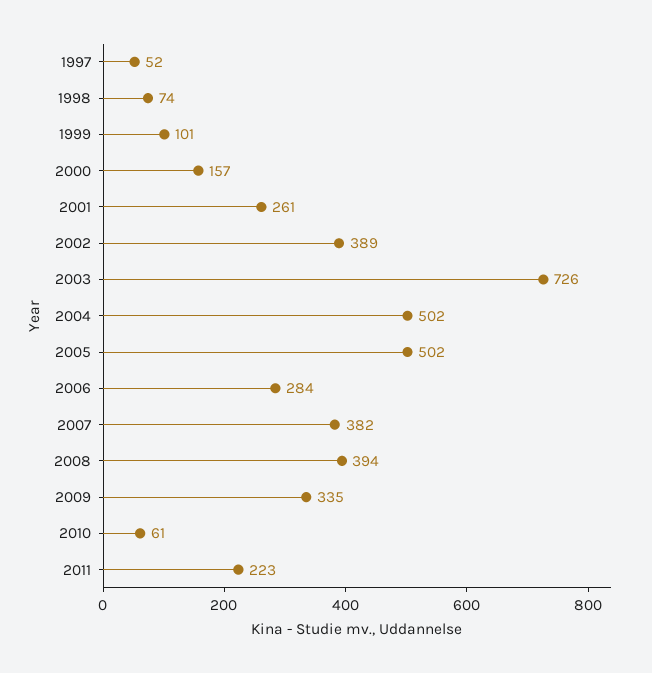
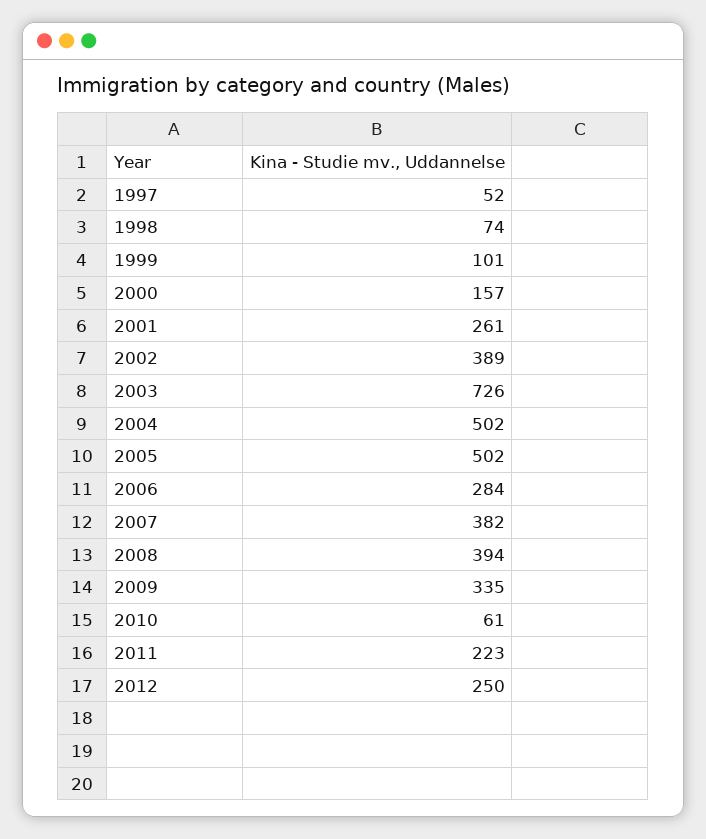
2012: none -> 250

